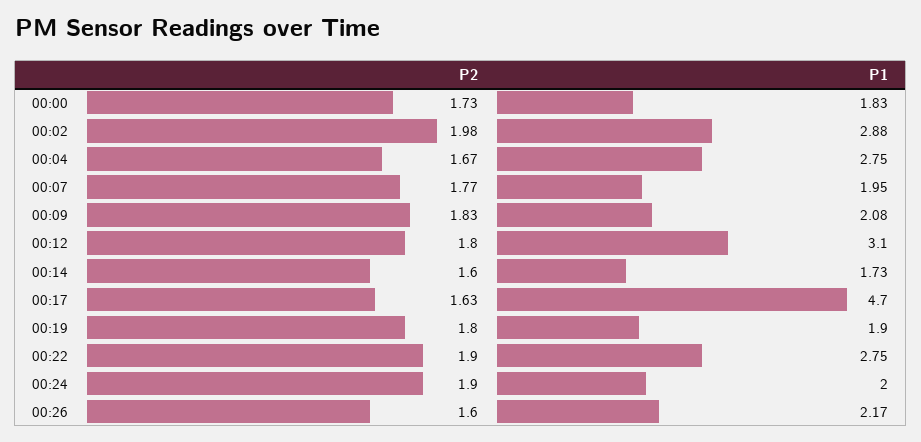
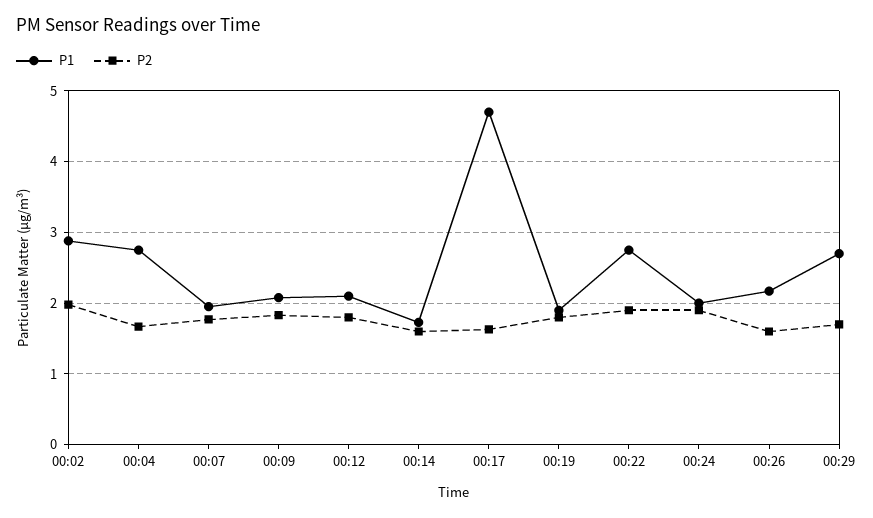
P2, 00:00: 1.73 -> none
P1, 00:00: 1.83 -> none
P1, 00:12: 3.1 -> 2.1
P1, 00:29: none -> 2.7
P2, 00:29: none -> 1.7

